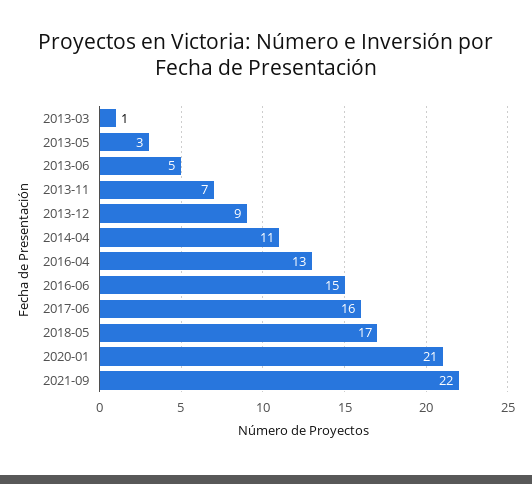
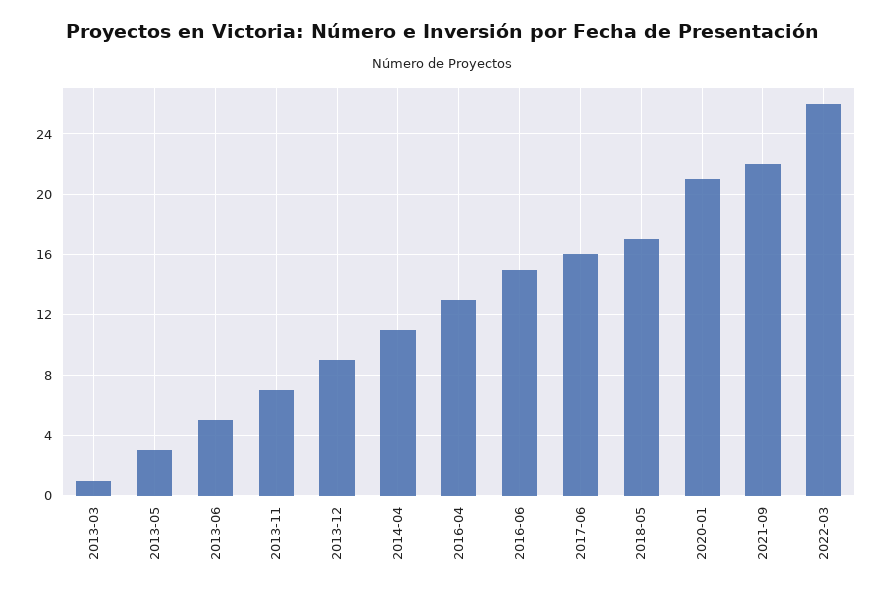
2022-03: none -> 26

